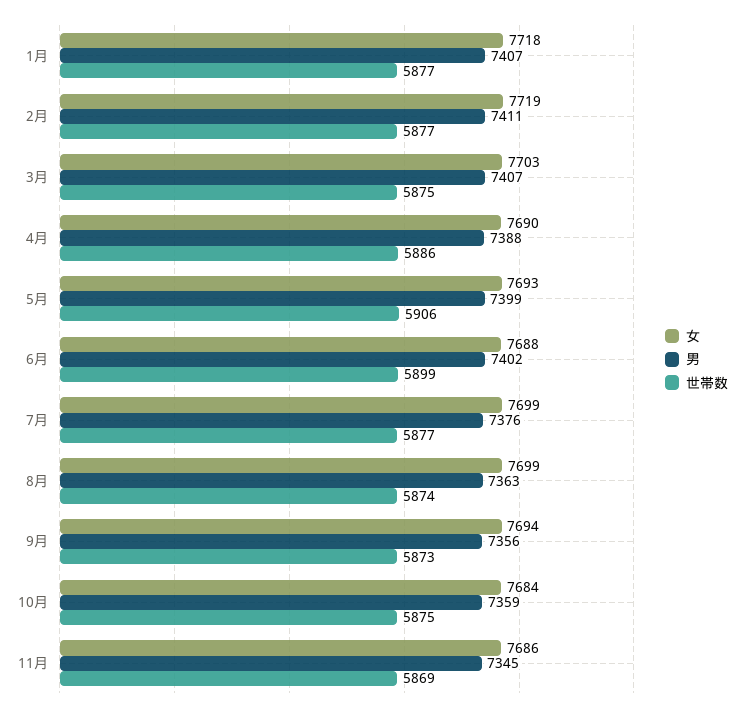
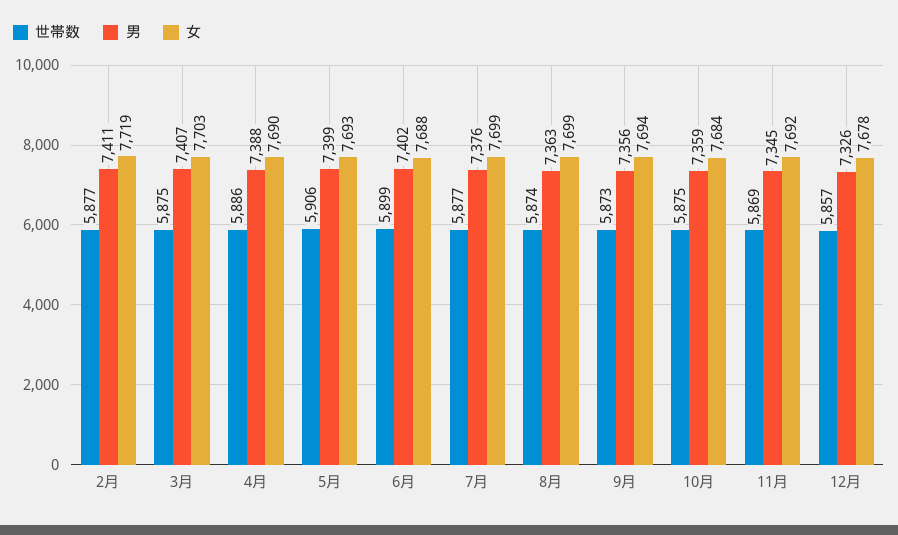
女, 1月: 7718 -> none
男, 1月: 7407 -> none
世帯数, 1月: 5877 -> none
女, 11月: 7686 -> 7692
世帯数, 12月: none -> 5857
男, 12月: none -> 7326
女, 12月: none -> 7678

